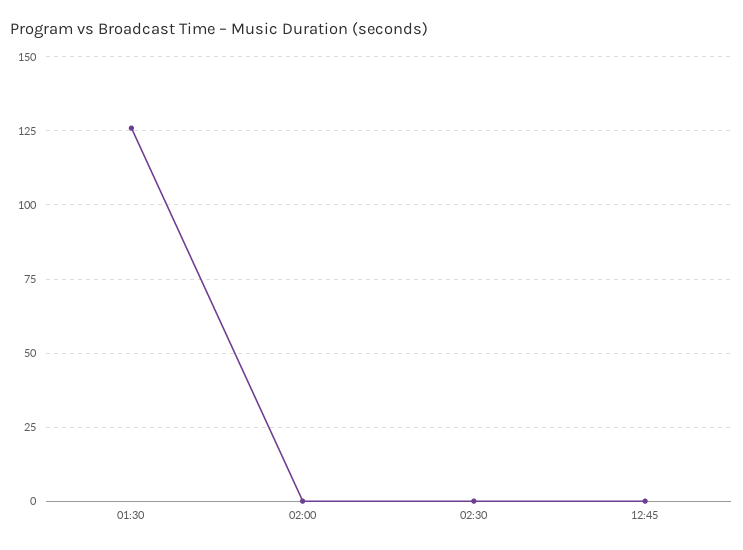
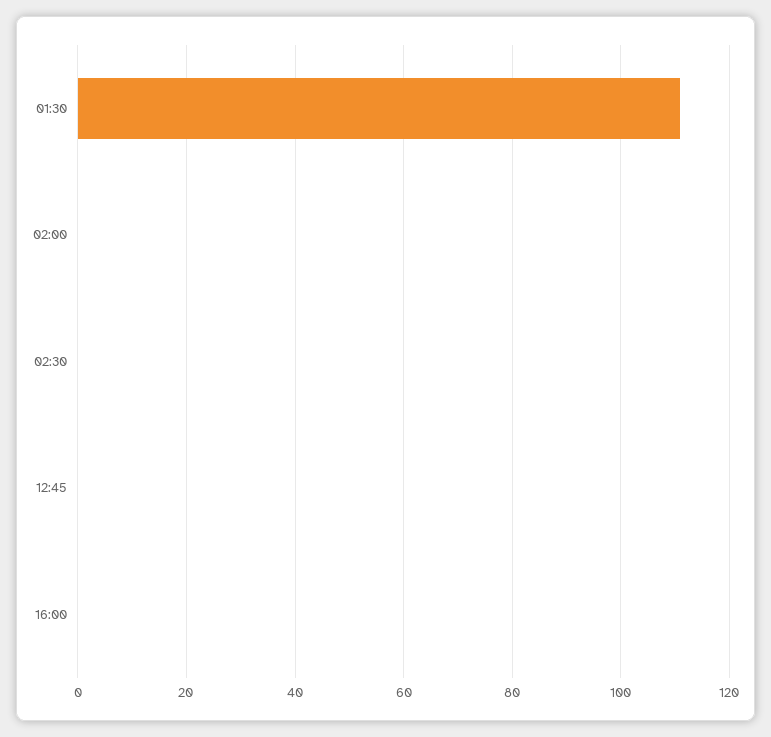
01:30: 125 -> 110
16:00: none -> 0

